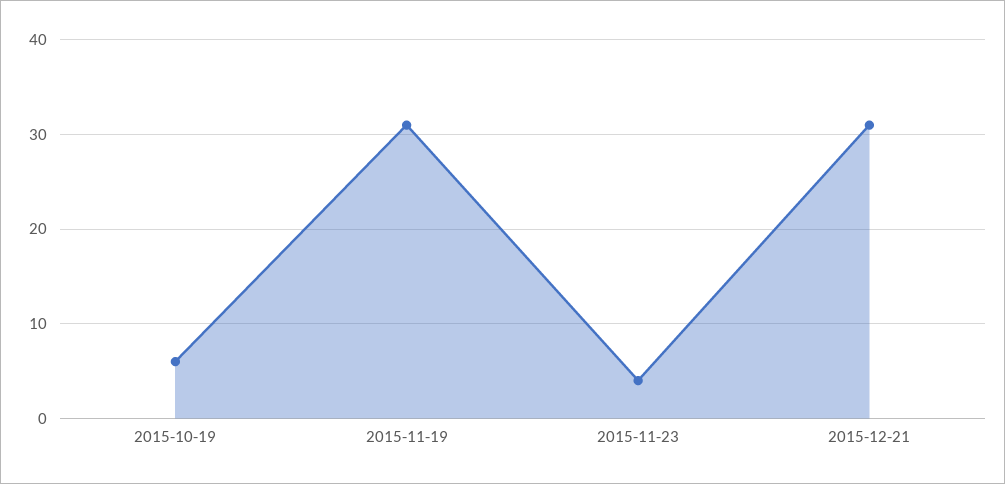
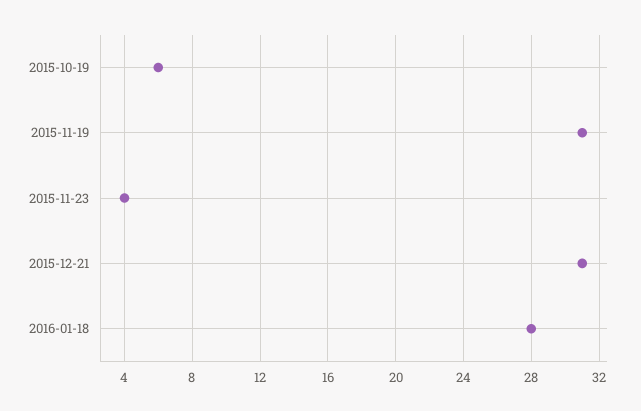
2016-01-18: none -> 28

